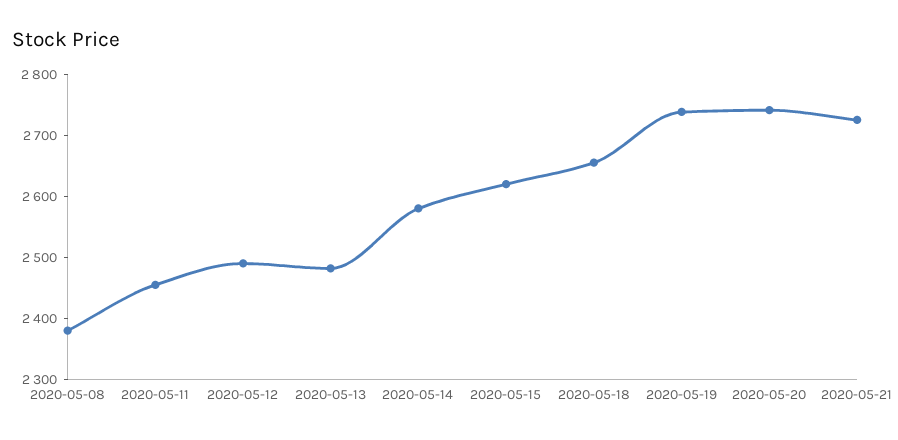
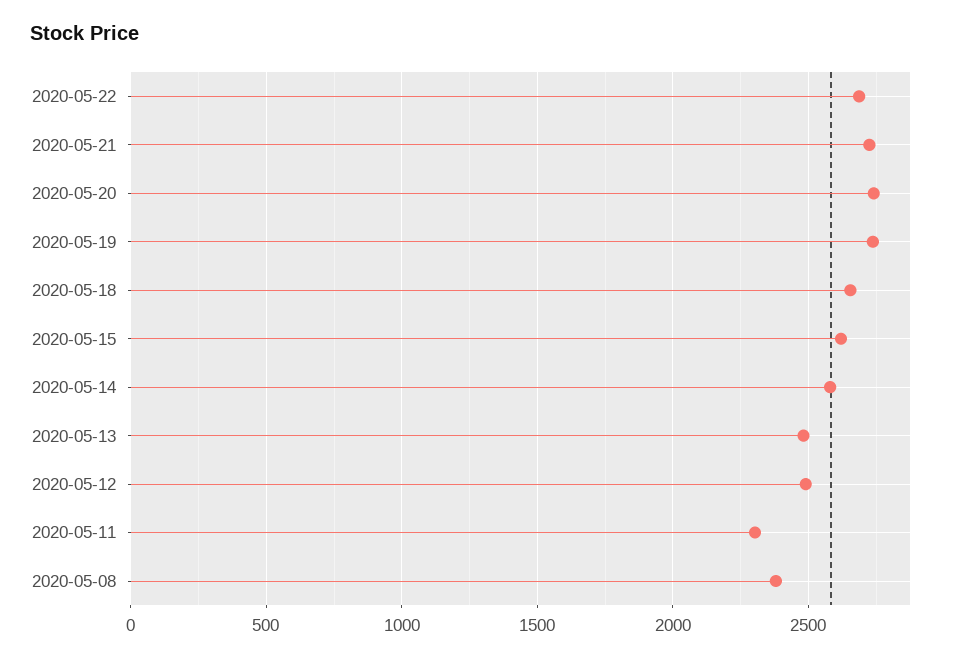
2020-05-11: 2460 -> 2300
2020-05-22: none -> 2700

